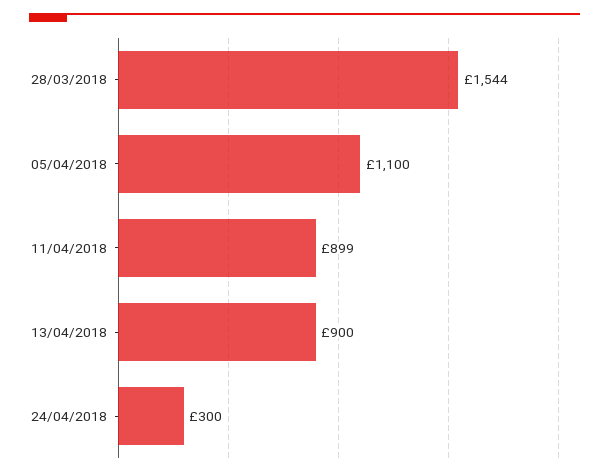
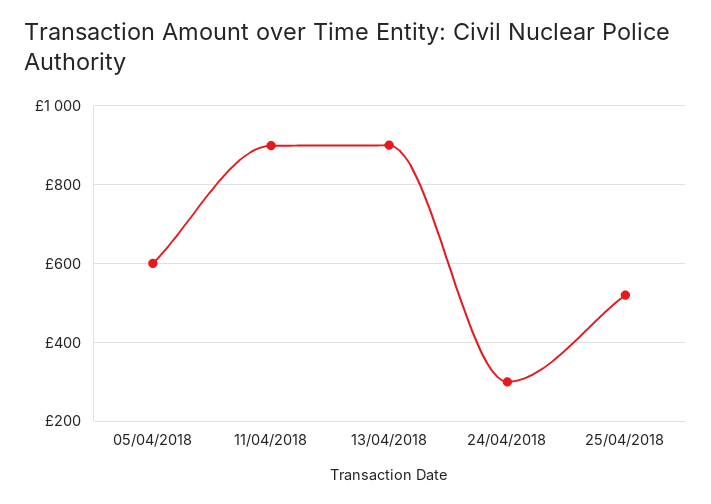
28/03/2018: 1544 -> none
05/04/2018: 1100 -> 600
25/04/2018: none -> 520

